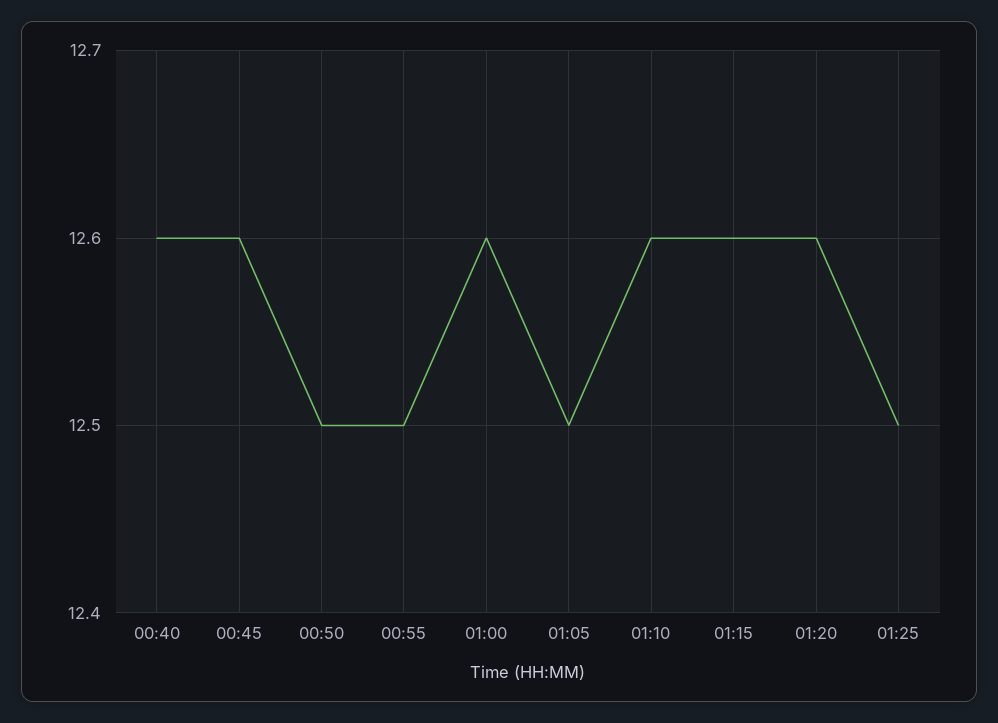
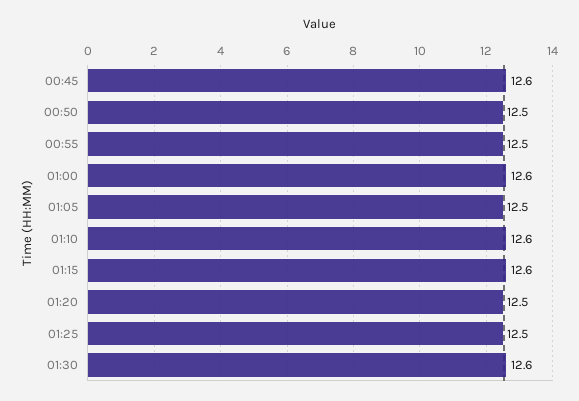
00:40: 12.6 -> none
01:20: 12.6 -> 12.5
01:30: none -> 12.6

